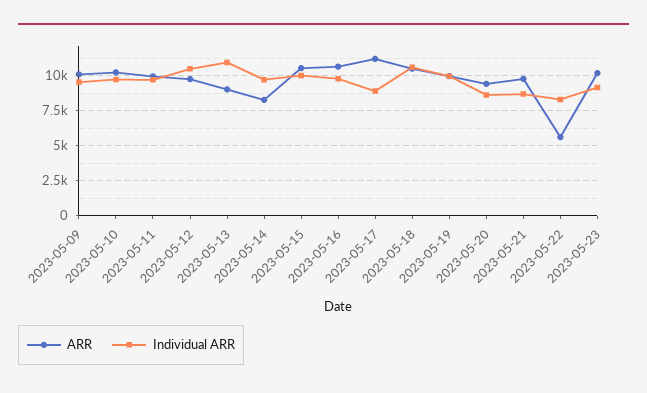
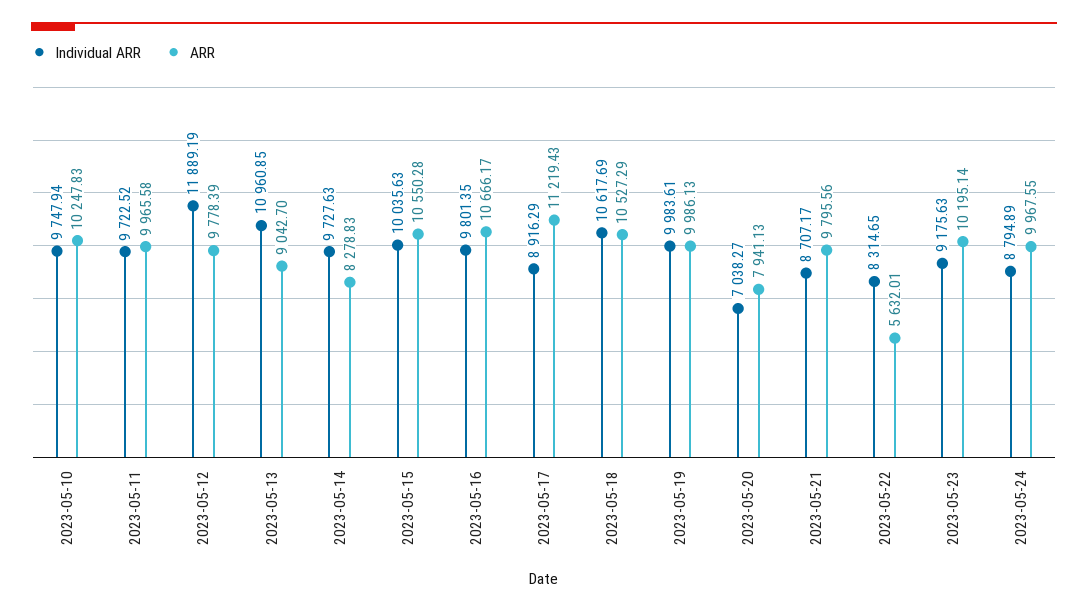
ARR, 2023-05-09: 10000 -> none
Individual ARR, 2023-05-09: 9500 -> none
Individual ARR, 2023-05-12: 10500 -> 11889.19
ARR, 2023-05-20: 9500 -> 7941.13
Individual ARR, 2023-05-20: 8500 -> 7038.27
Individual ARR, 2023-05-24: none -> 8794.89
ARR, 2023-05-24: none -> 9967.55

